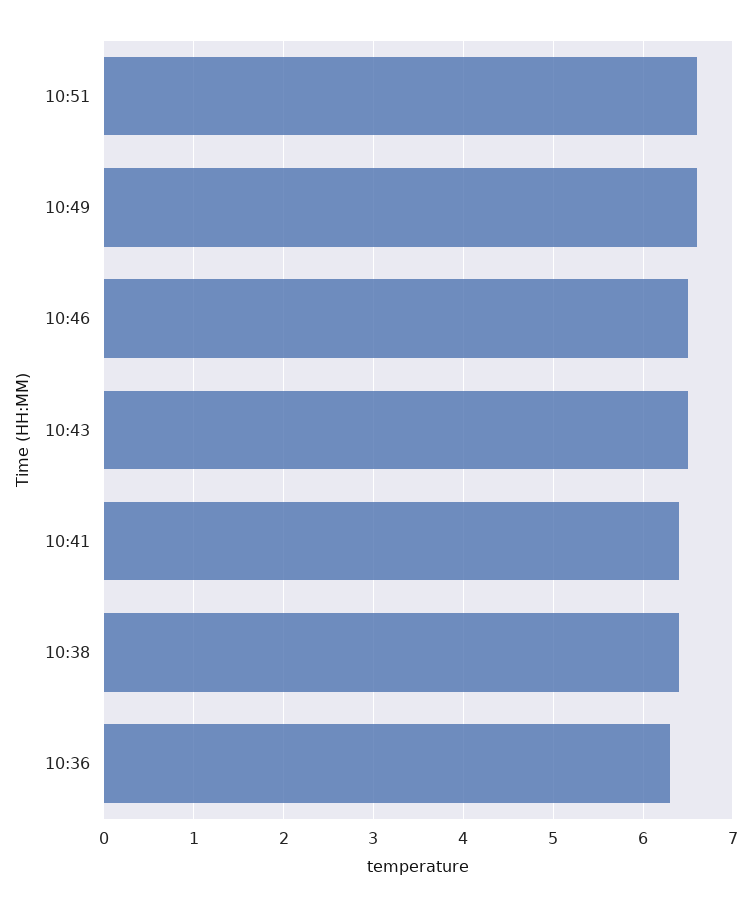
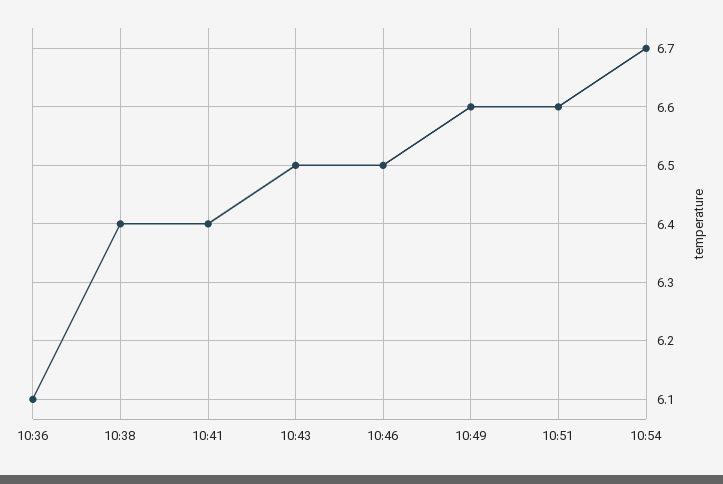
10:36: 6.3 -> 6.1
10:54: none -> 6.7

